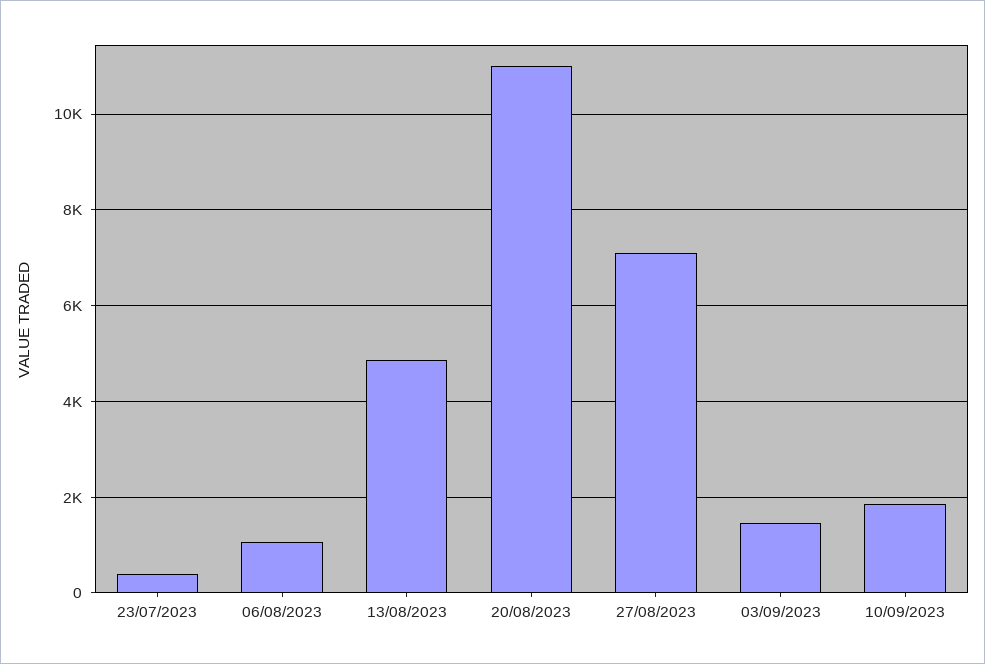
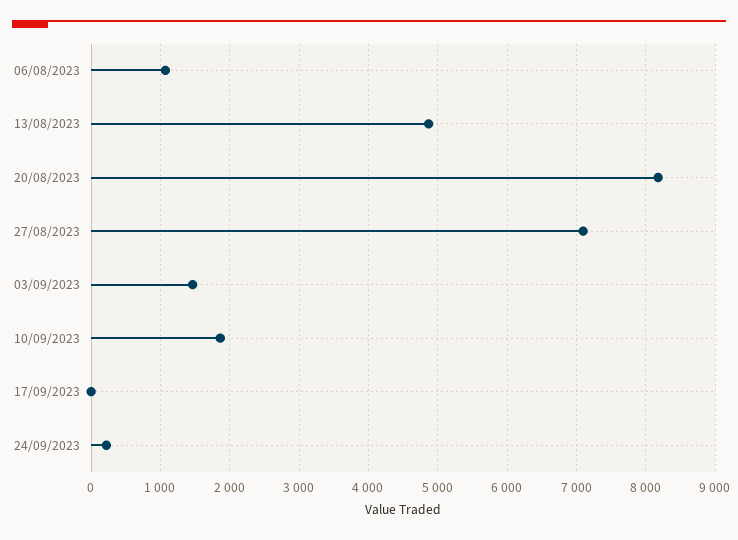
23/07/2023: 400 -> none
20/08/2023: 11000 -> 8200
17/09/2023: none -> 0
24/09/2023: none -> 200

